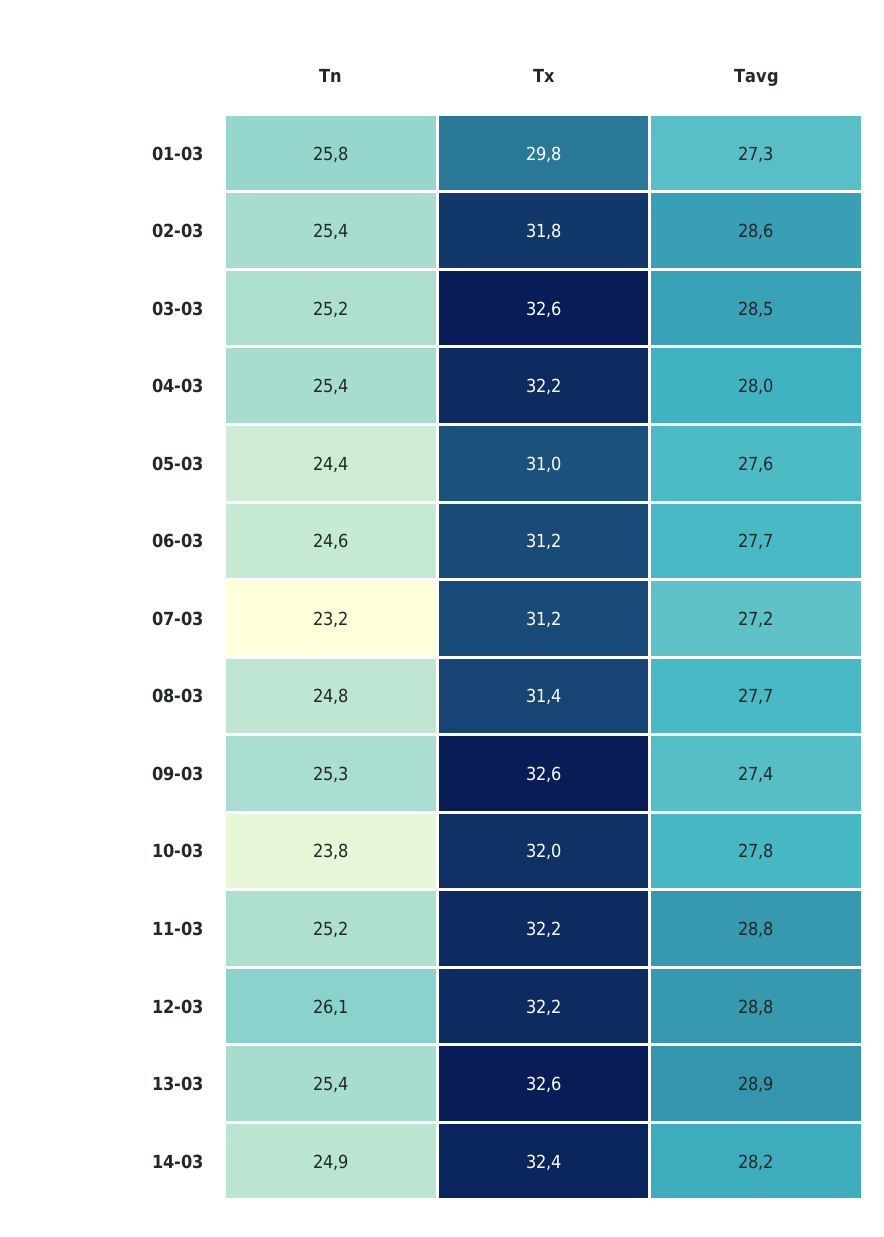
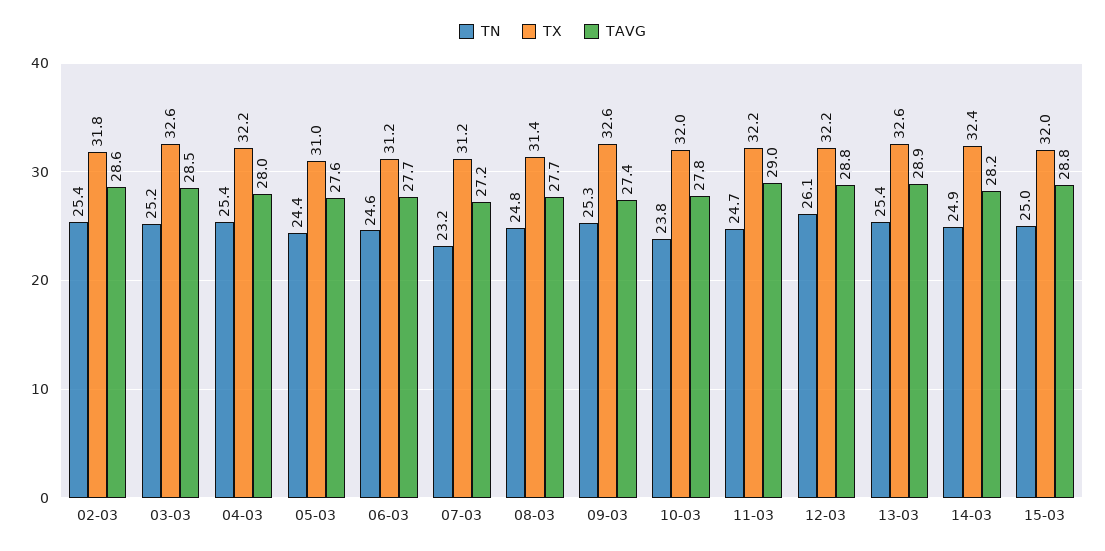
Tn, 01-03: 25.8 -> none
Tx, 01-03: 29.8 -> none
Tavg, 01-03: 27.3 -> none
Tn, 11-03: 25.2 -> 24.7
Tavg, 11-03: 28.8 -> 29
Tn, 15-03: none -> 25
Tx, 15-03: none -> 32
Tavg, 15-03: none -> 28.8

